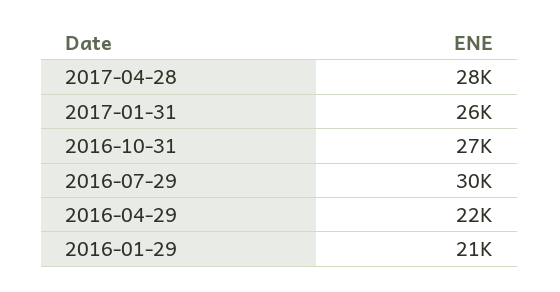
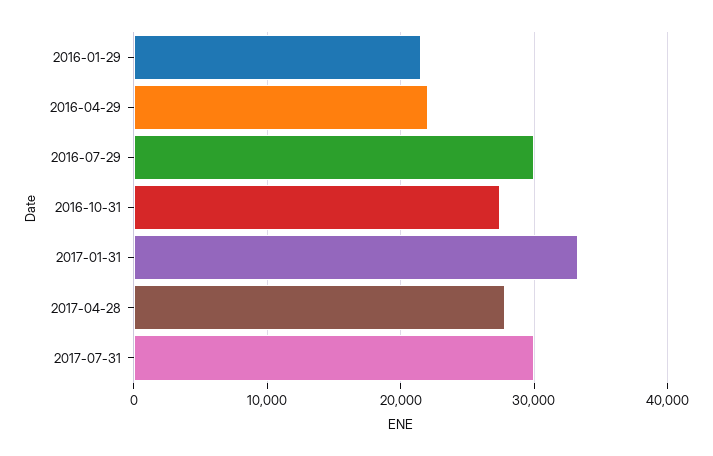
2017-01-31: 26000 -> 33000
2017-07-31: none -> 30000

